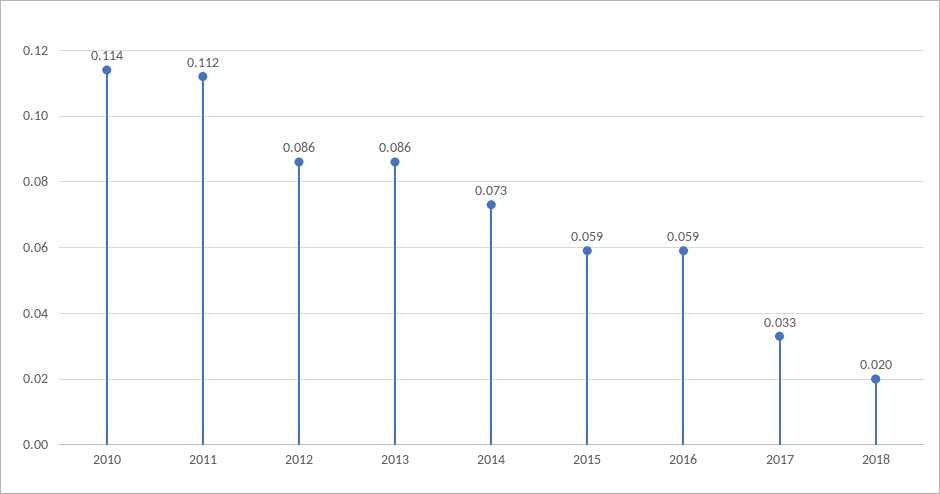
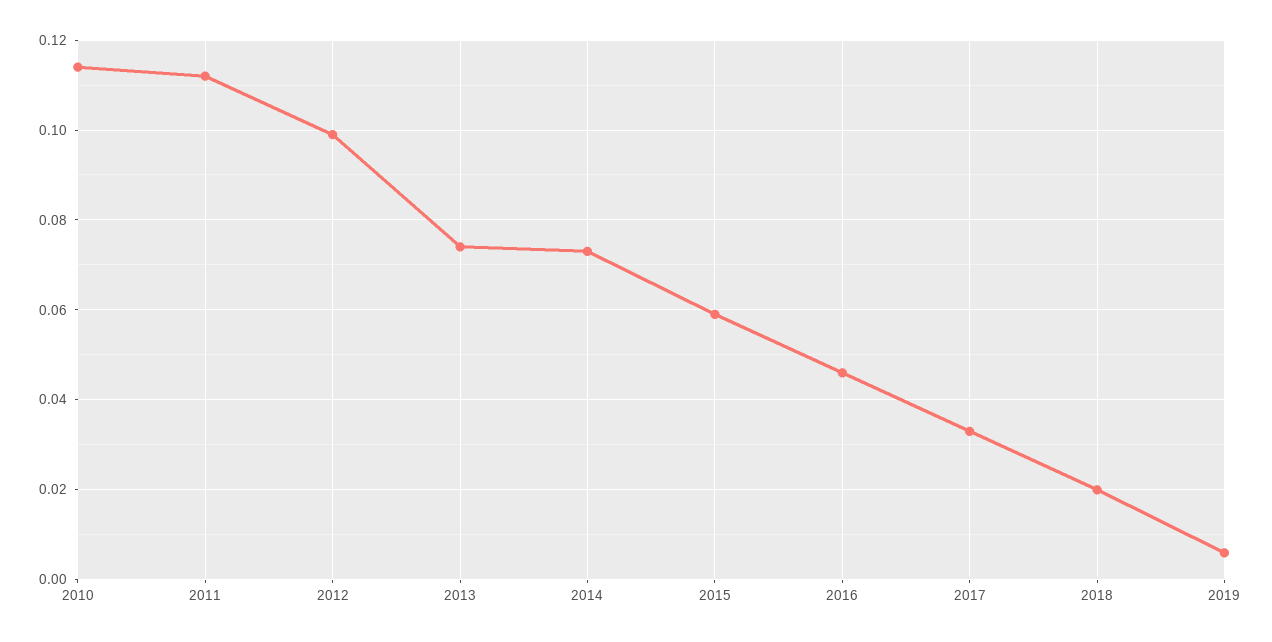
2012: 0.086 -> 0.1
2013: 0.086 -> 0.075
2016: 0.059 -> 0.045
2019: none -> 0.005

